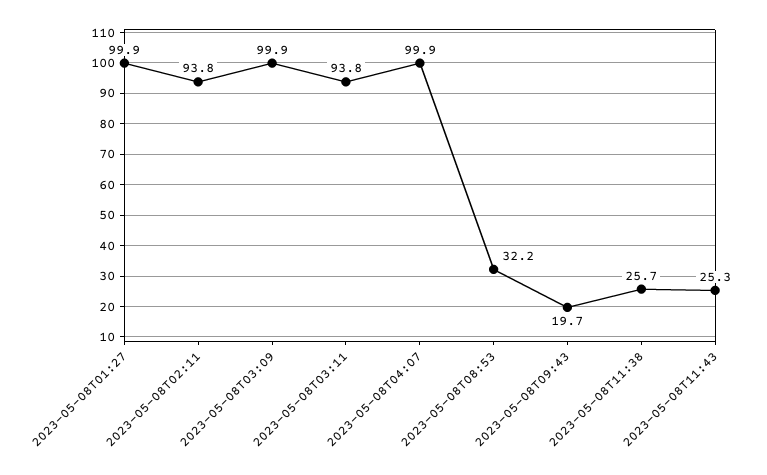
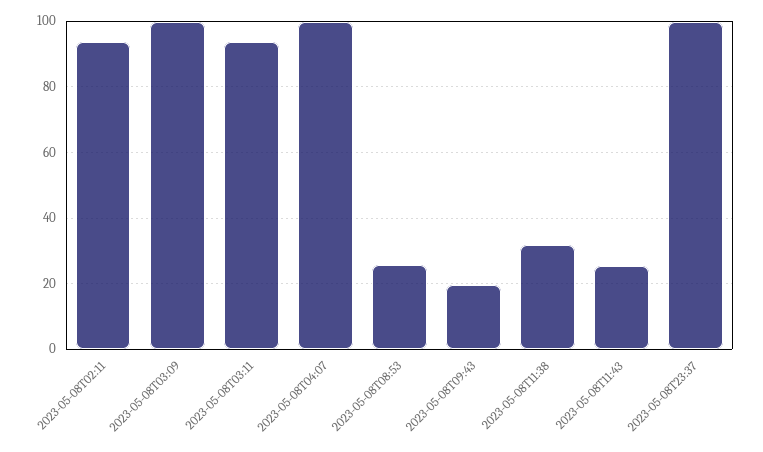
2023-05-08T01:27: 99.9 -> none
2023-05-08T08:53: 32.2 -> 26
2023-05-08T11:38: 25.7 -> 32
2023-05-08T23:37: none -> 100

